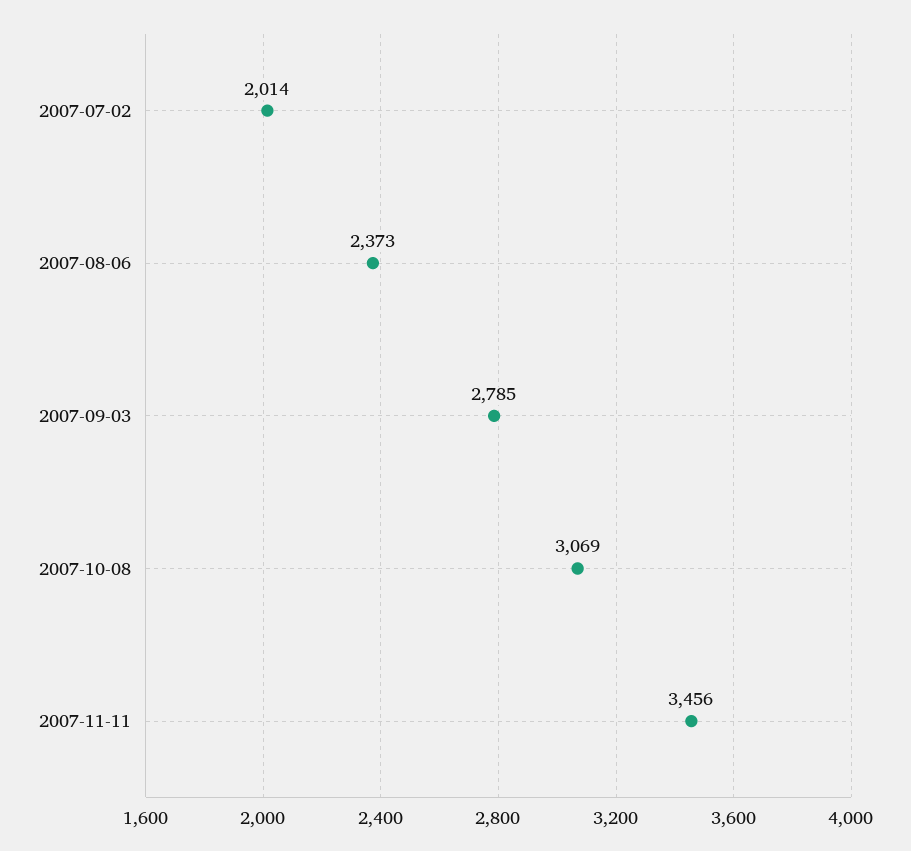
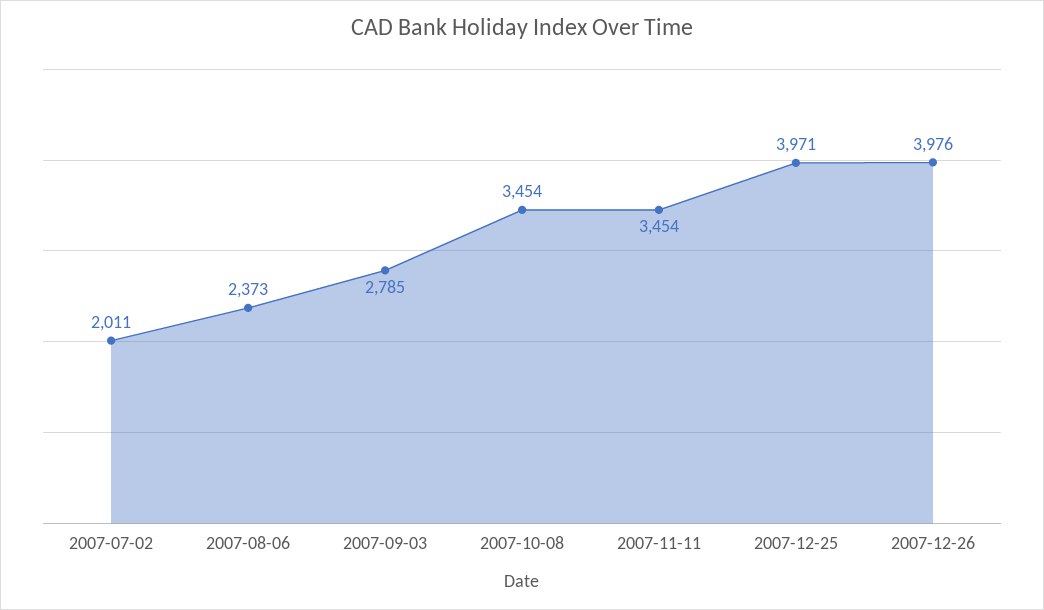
2007-07-02: 2014 -> 2011
2007-10-08: 3069 -> 3454
2007-11-11: 3456 -> 3454
2007-12-25: none -> 3971
2007-12-26: none -> 3976

